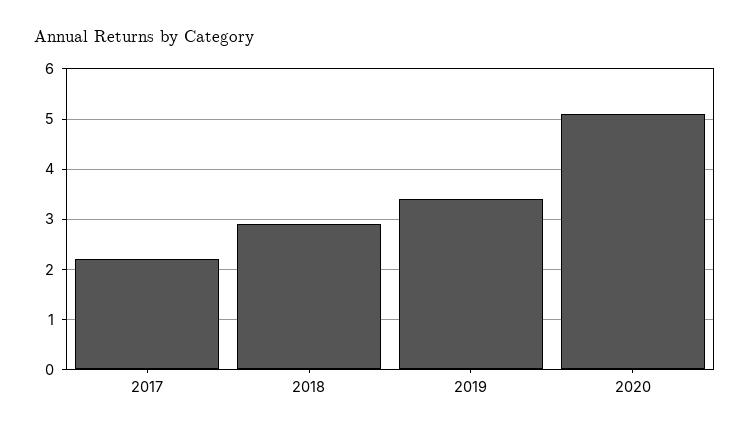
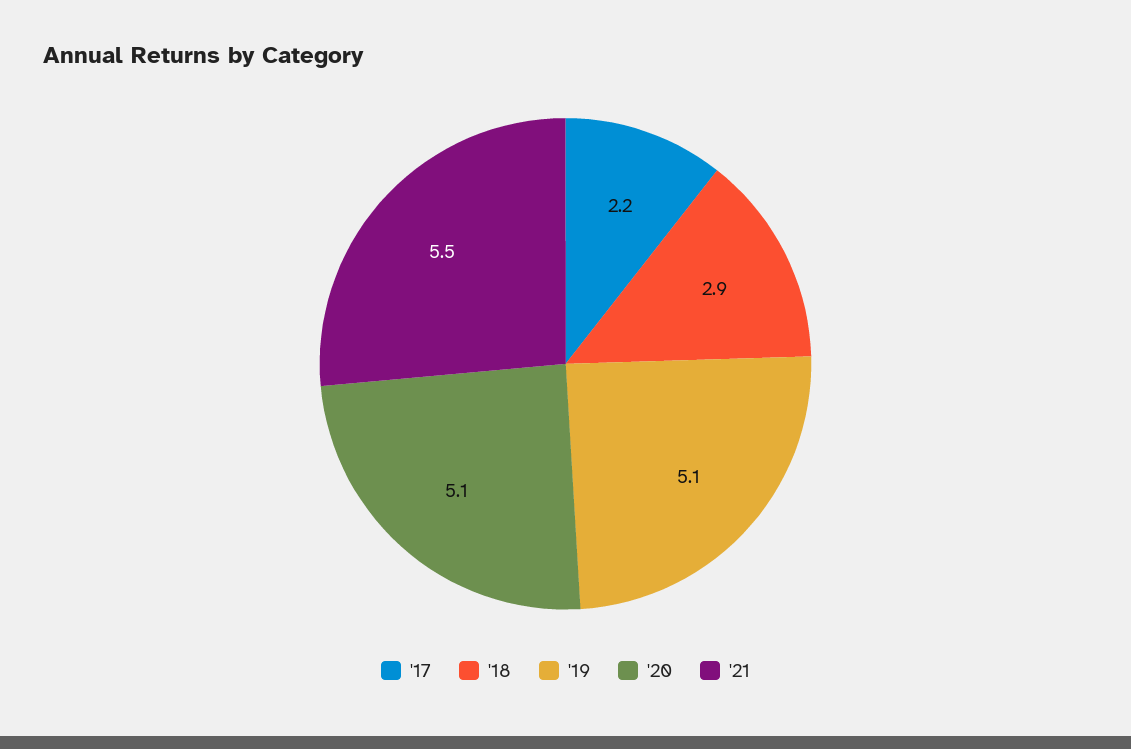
2019: 3.5 -> 5.1
'21: none -> 5.5

